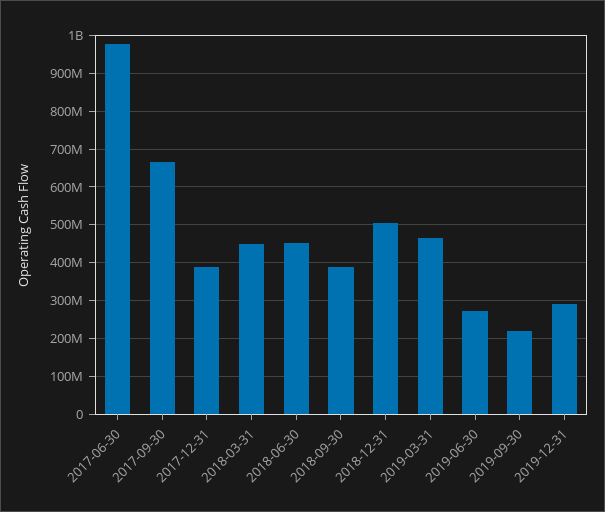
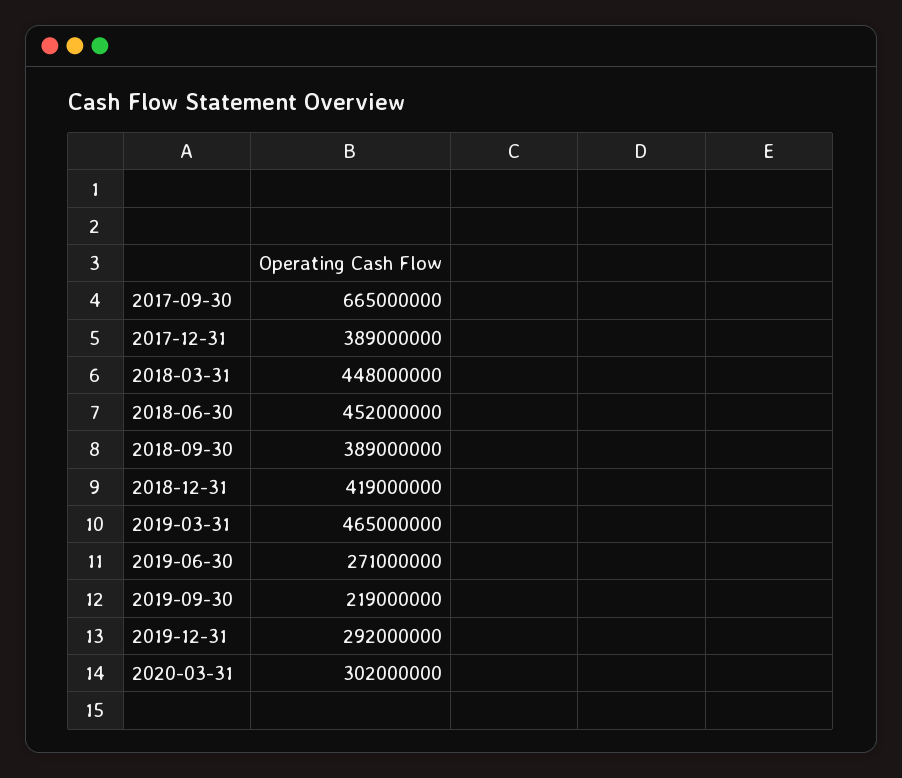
2017-06-30: 980000000 -> none
2018-12-31: 500000000 -> 419000000
2020-03-31: none -> 302000000

